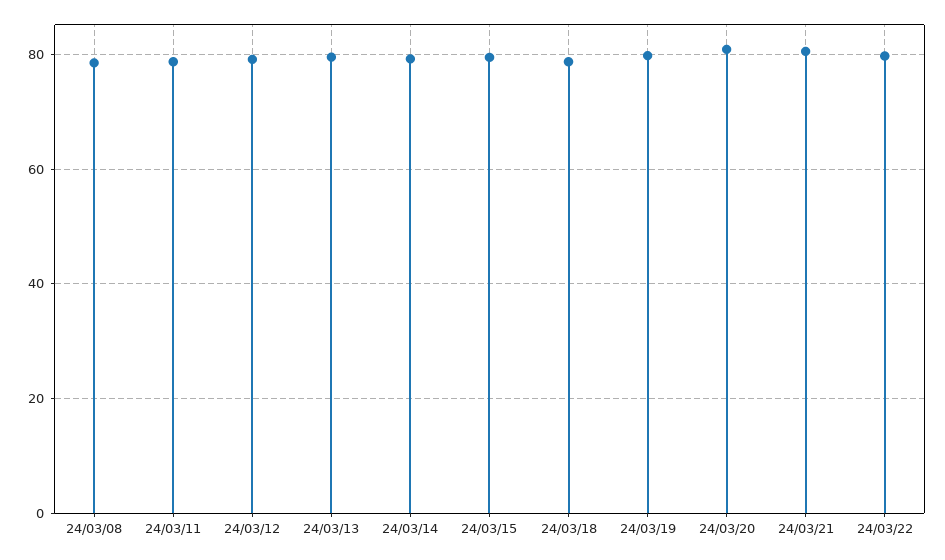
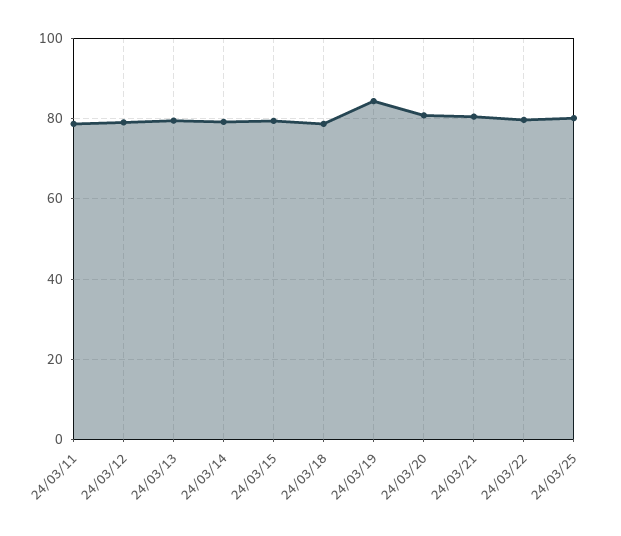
24/03/08: 78 -> none
24/03/19: 80 -> 84
24/03/25: none -> 80

